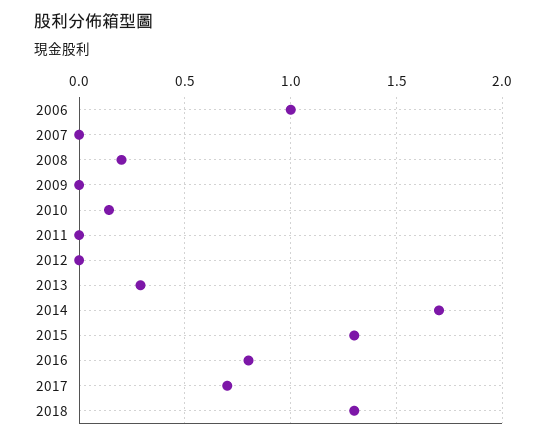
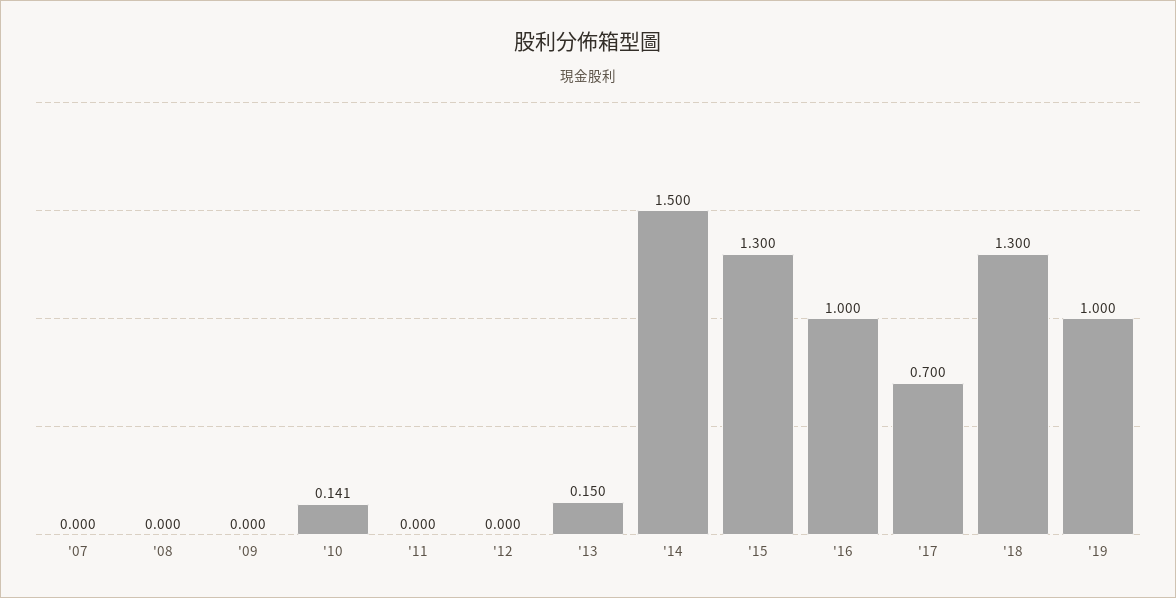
2006: 1 -> none
2008: 0.2 -> 0
2013: 0.3 -> 0.15
2014: 1.7 -> 1.5
2016: 0.8 -> 1
'19: none -> 1

